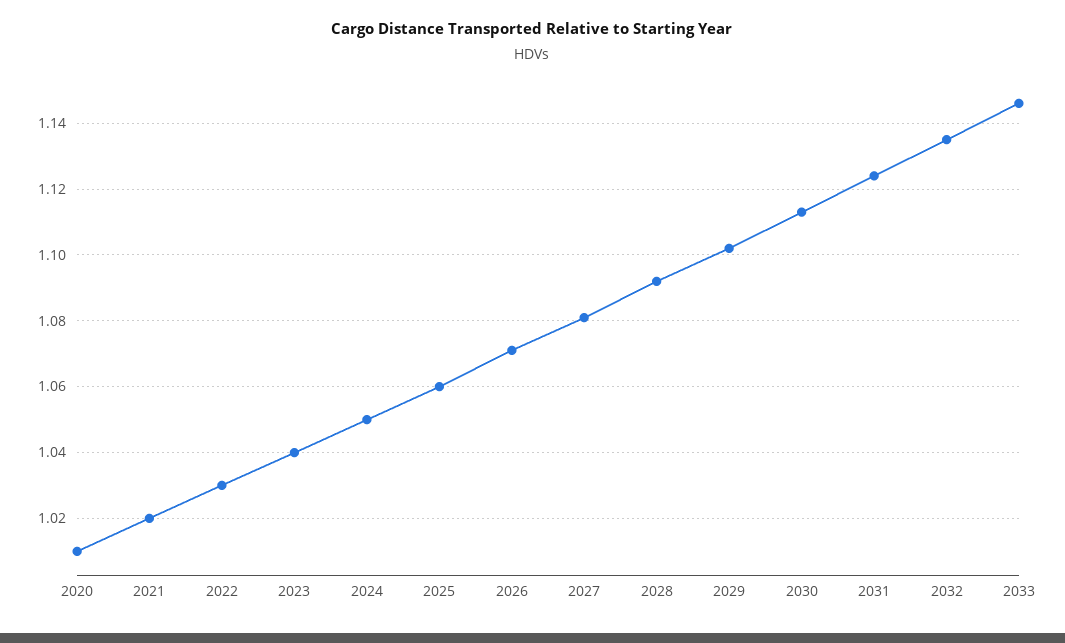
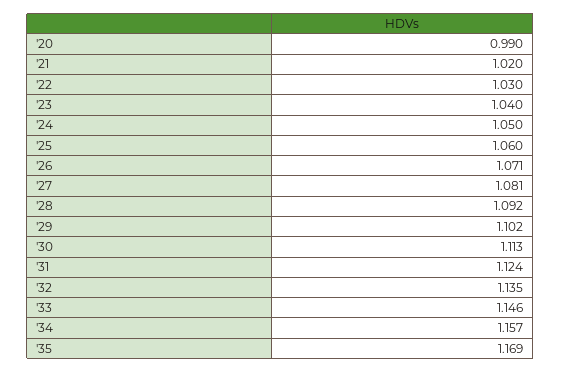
2020: 1.01 -> 0.99
'34: none -> 1.157
'35: none -> 1.169

